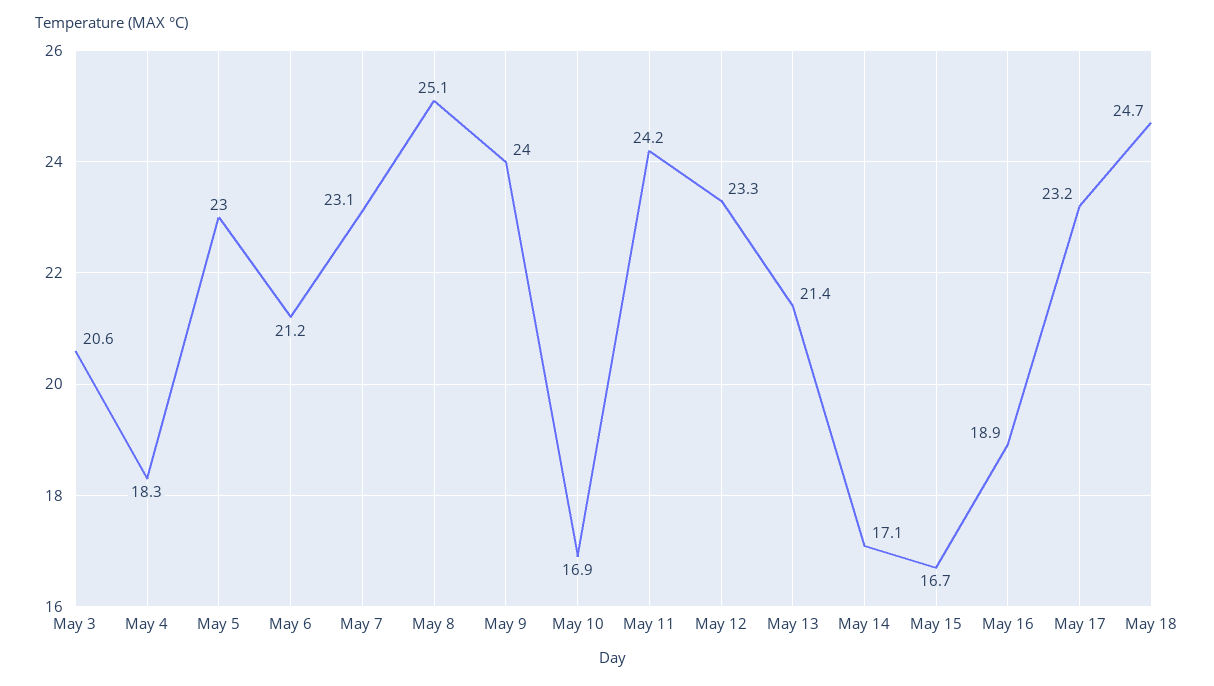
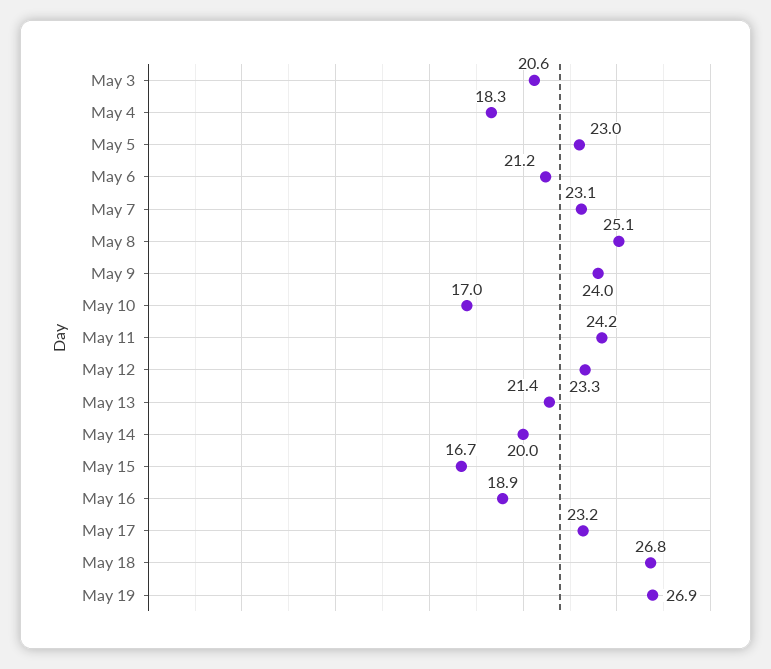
May 10: 16.9 -> 17
May 14: 17.1 -> 20
May 18: 24.7 -> 26.8
May 19: none -> 26.9

